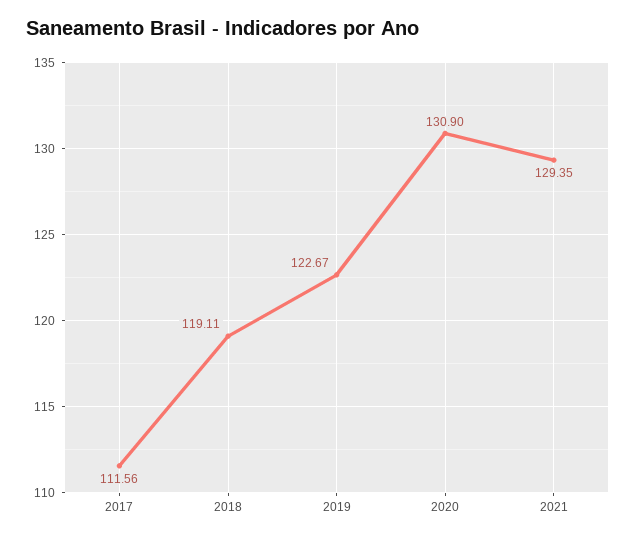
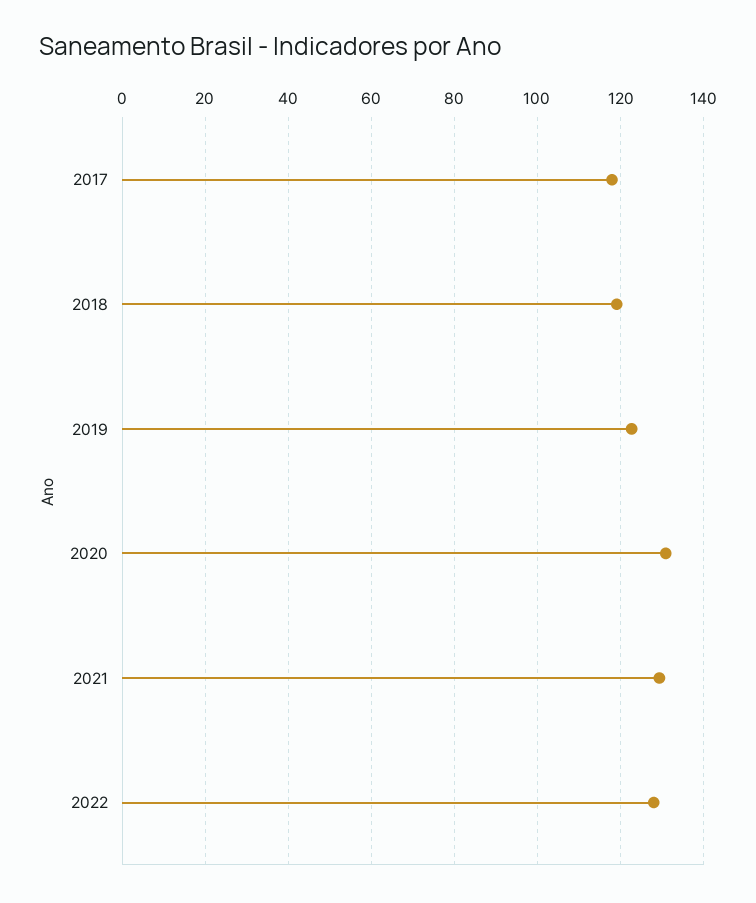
2017: 111.56 -> 118
2022: none -> 128

